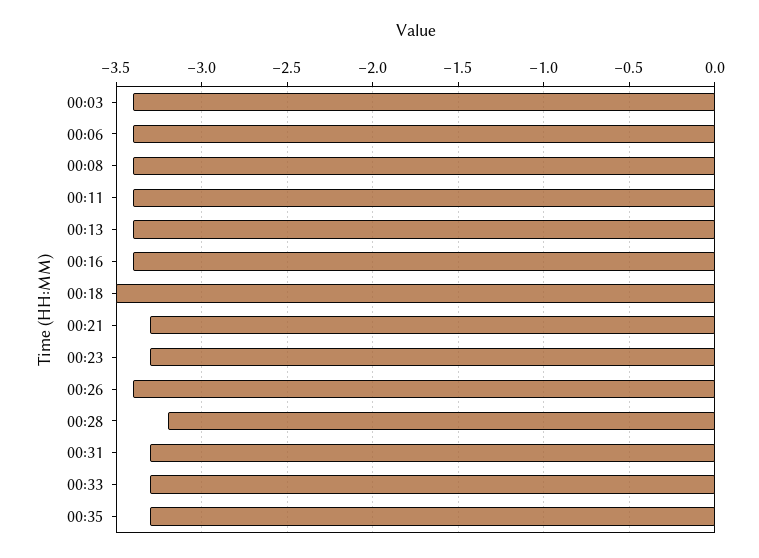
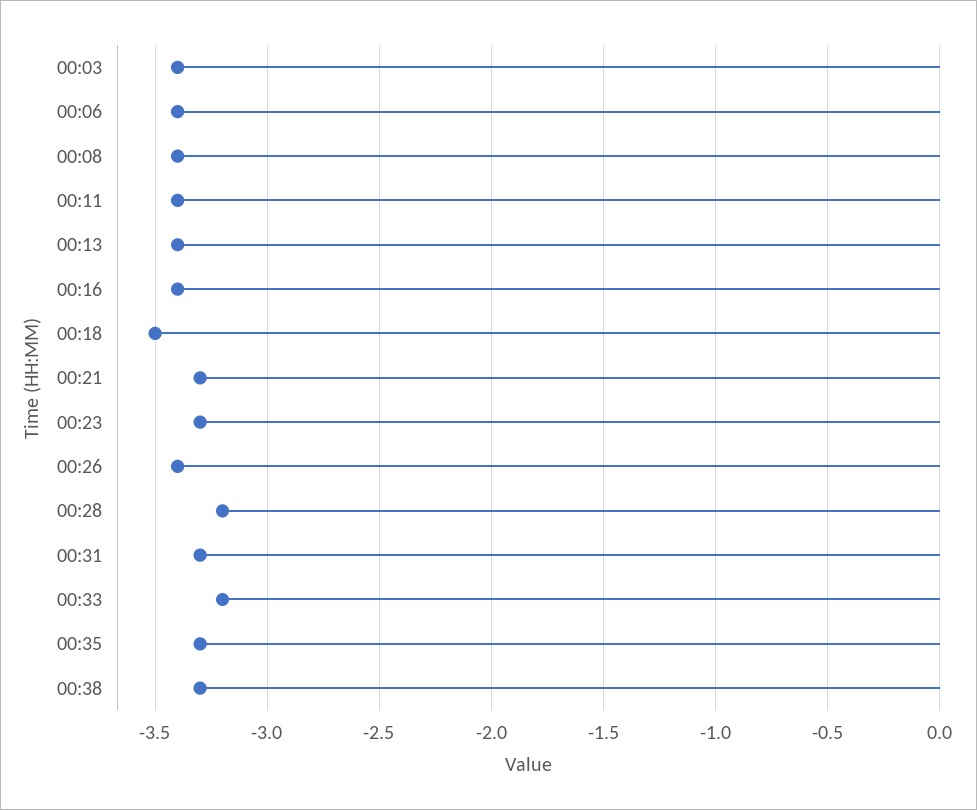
00:33: -3.3 -> -3.2
00:38: none -> -3.3

